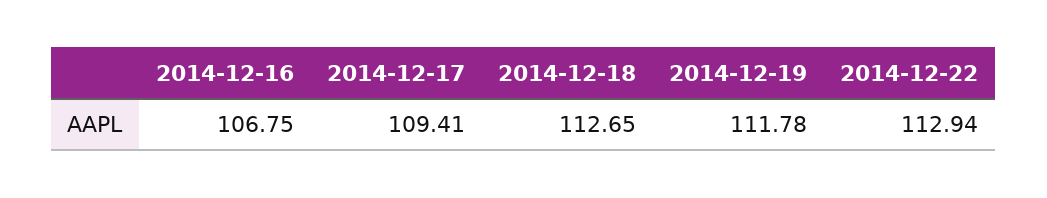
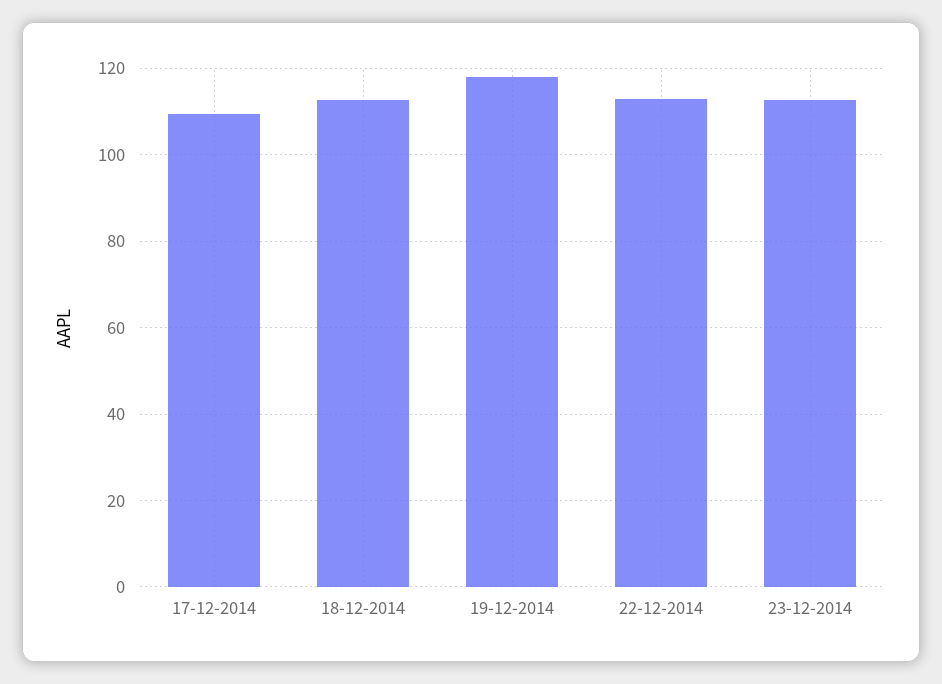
2014-12-16: 106.75 -> none
2014-12-19: 111.78 -> 118
23-12-2014: none -> 112

